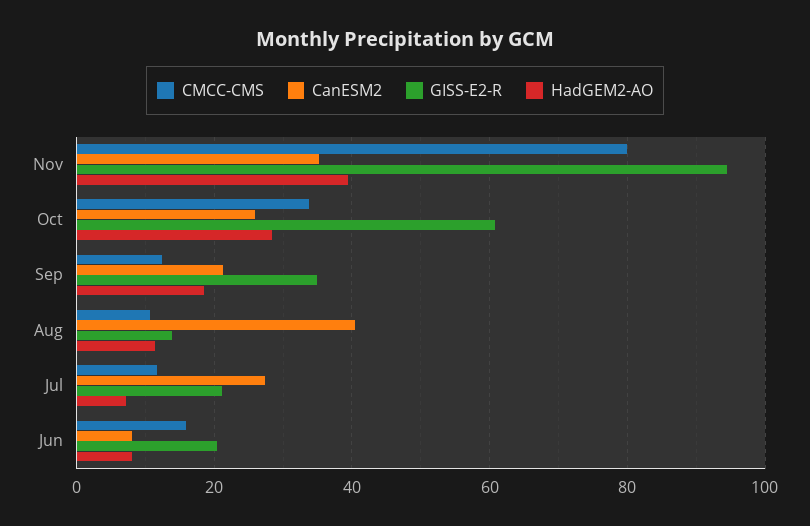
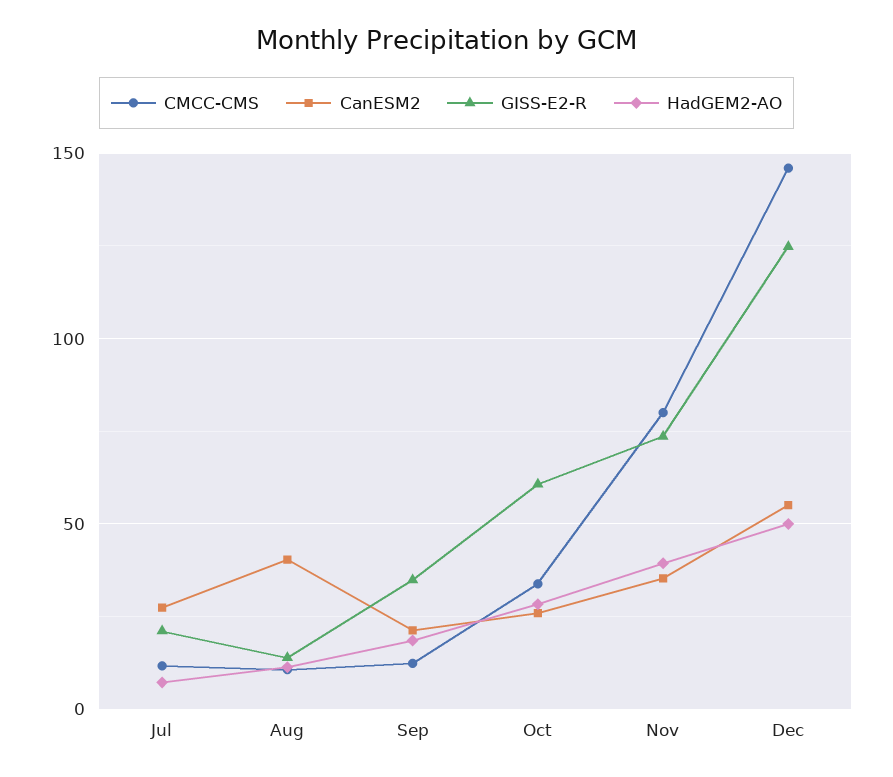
GISS-E2-R, Nov: 94 -> 75
CMCC-CMS, Jun: 16 -> none
CanESM2, Jun: 8 -> none
GISS-E2-R, Jun: 20 -> none
HadGEM2-AO, Jun: 8 -> none
CMCC-CMS, Dec: none -> 145
CanESM2, Dec: none -> 55
GISS-E2-R, Dec: none -> 125
HadGEM2-AO, Dec: none -> 50

